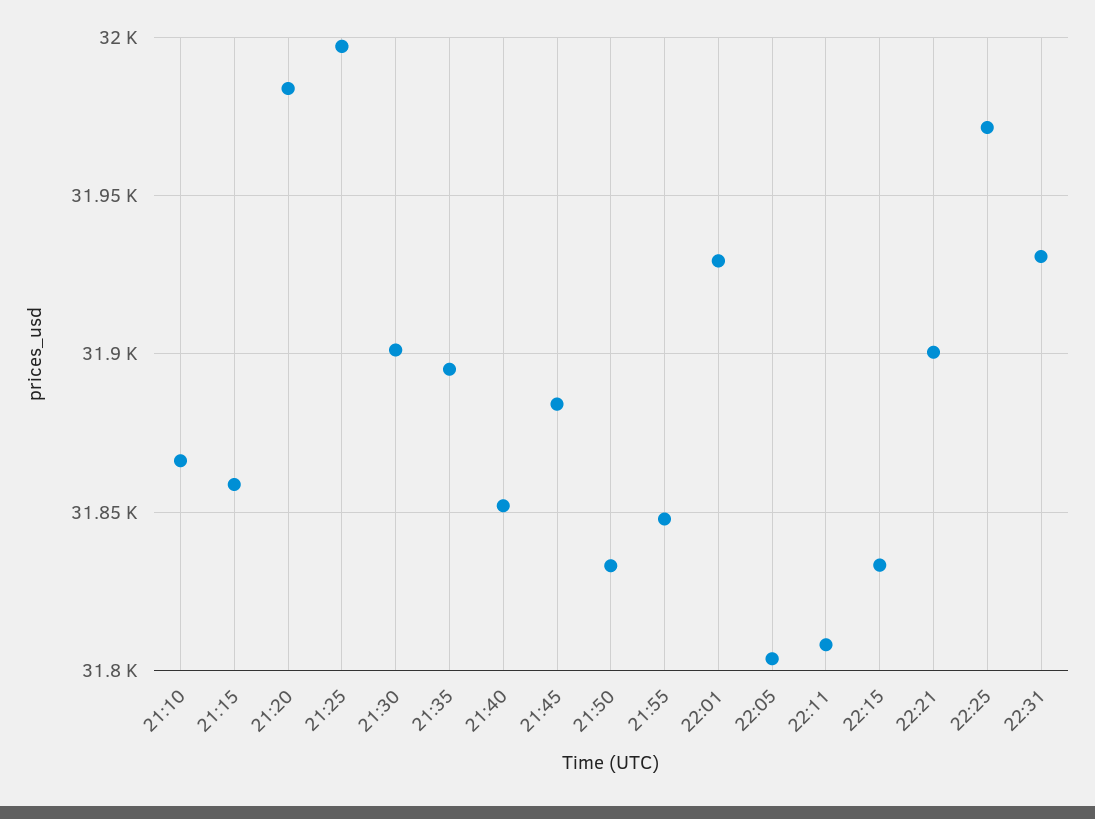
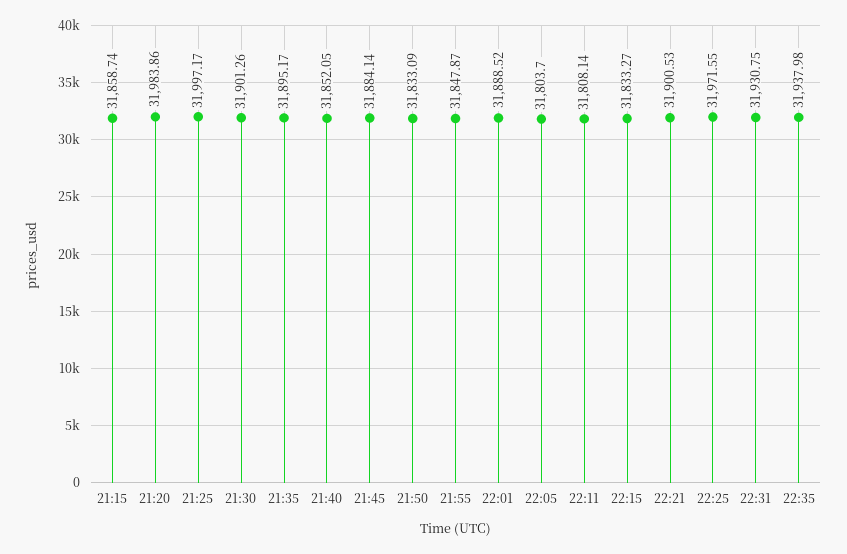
21:10: 31865 -> none
22:01: 31930 -> 31888.52
22:35: none -> 31937.98

